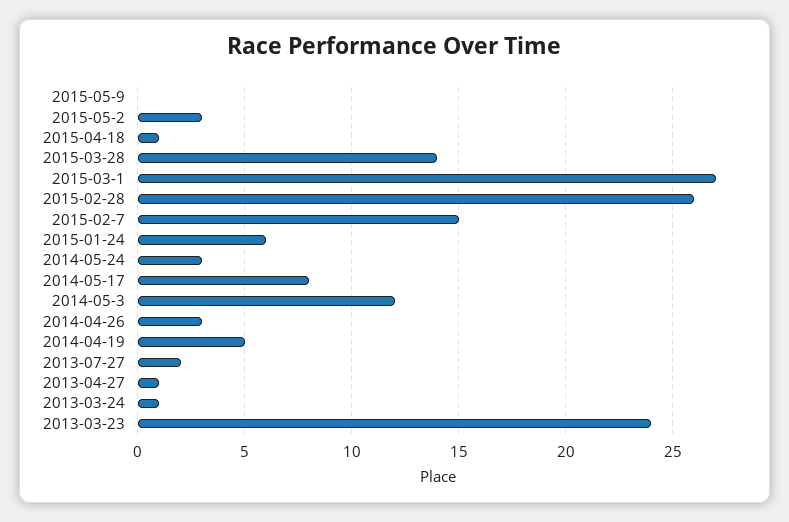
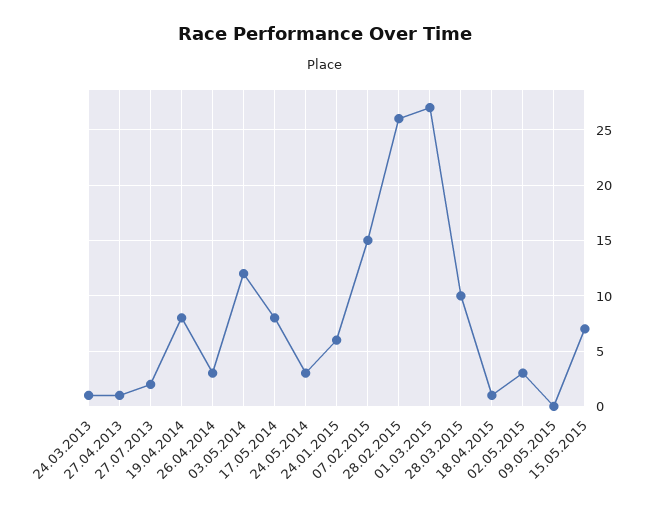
2015-03-28: 14 -> 10
2014-04-19: 5 -> 8
2013-03-23: 24 -> none
15.05.2015: none -> 7

